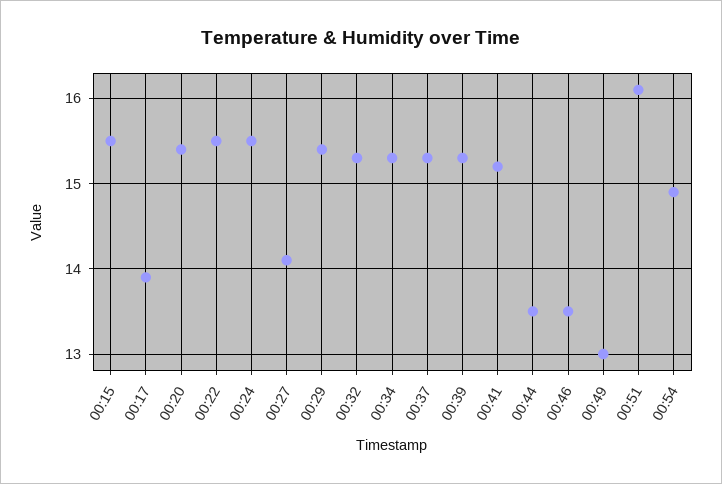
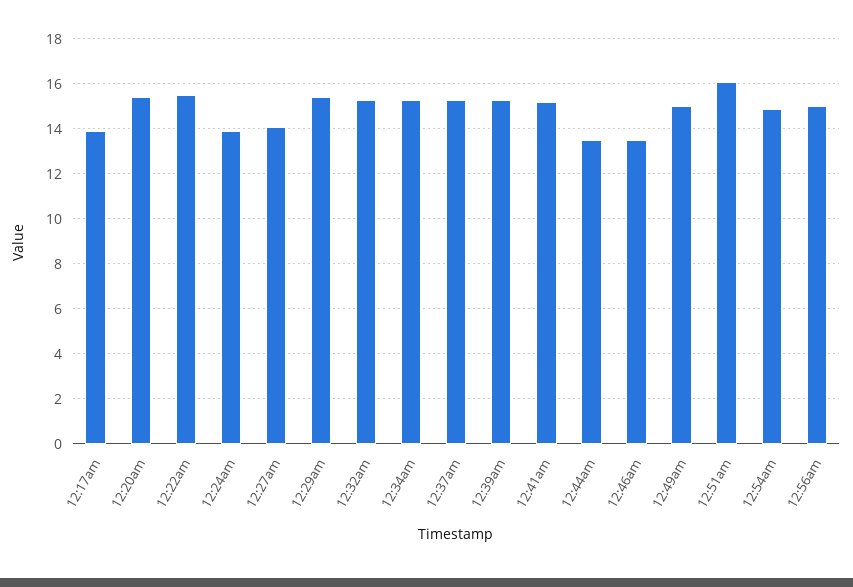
00:15: 15.5 -> none
00:24: 15.5 -> 14
00:49: 13 -> 15
12:56am: none -> 15

